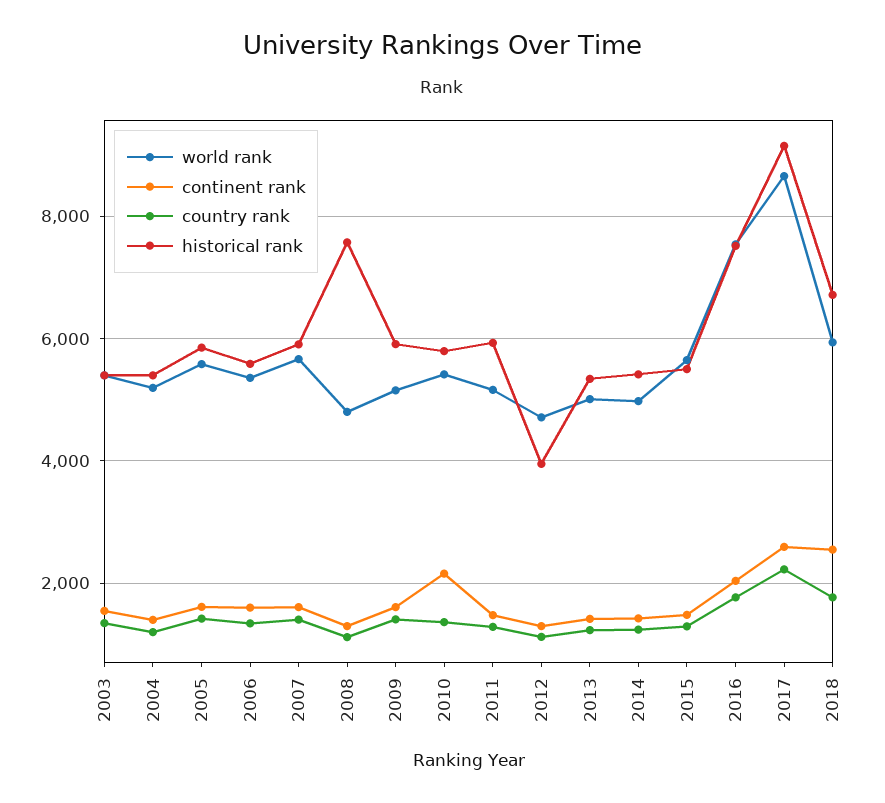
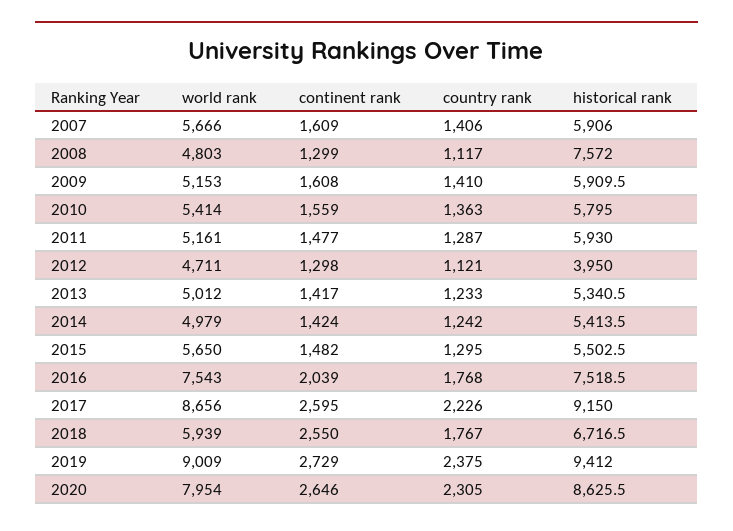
world rank, 2003: 5400 -> none
continent rank, 2003: 1600 -> none
country rank, 2003: 1400 -> none
historical rank, 2003: 5400 -> none
world rank, 2004: 5200 -> none
continent rank, 2004: 1400 -> none
country rank, 2004: 1200 -> none
historical rank, 2004: 5400 -> none
world rank, 2005: 5600 -> none
continent rank, 2005: 1600 -> none
country rank, 2005: 1400 -> none
historical rank, 2005: 5800 -> none
world rank, 2006: 5400 -> none
continent rank, 2006: 1600 -> none
country rank, 2006: 1400 -> none
historical rank, 2006: 5600 -> none
continent rank, 2010: 2200 -> 1559
world rank, 2019: none -> 9009
continent rank, 2019: none -> 2729
country rank, 2019: none -> 2375
historical rank, 2019: none -> 9412
world rank, 2020: none -> 7954
continent rank, 2020: none -> 2646
country rank, 2020: none -> 2305
historical rank, 2020: none -> 8625.5

